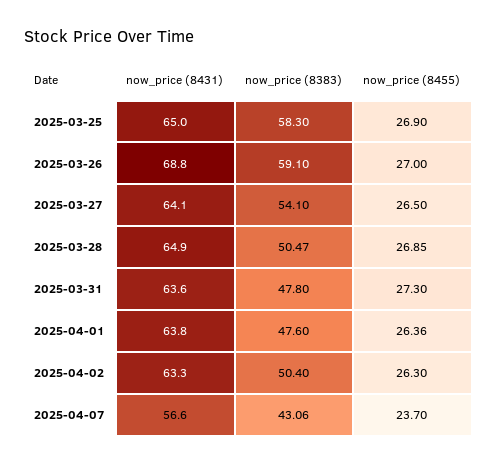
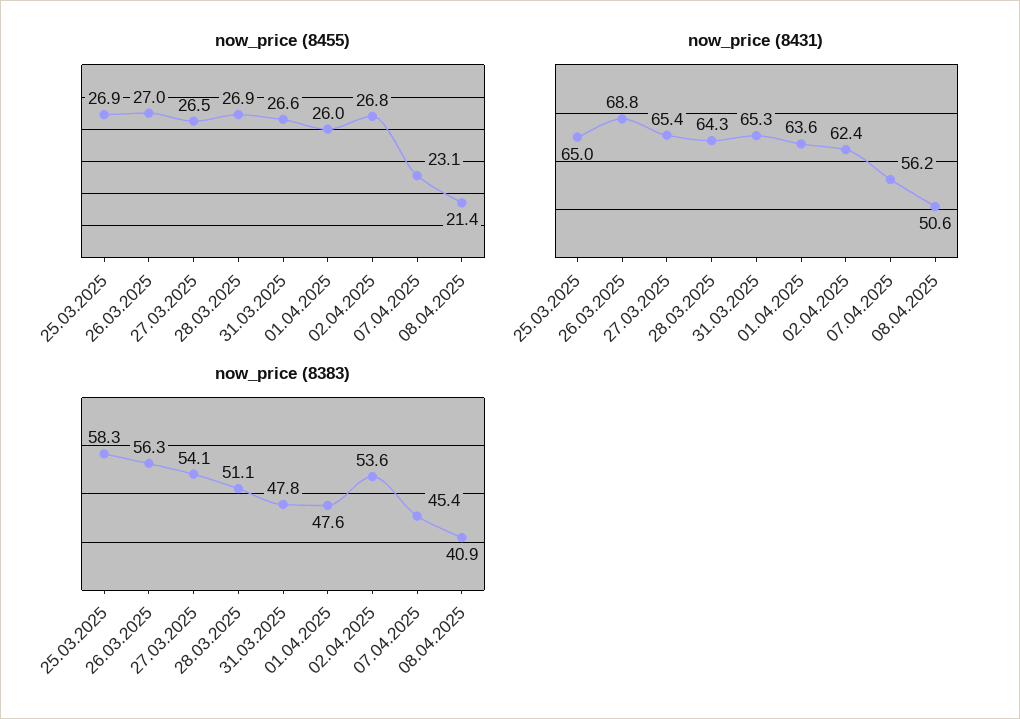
now_price (8383), 2025-03-26: 59.1 -> 56.3
now_price (8431), 2025-03-27: 64.1 -> 65.4
now_price (8431), 2025-03-28: 64.9 -> 64.3
now_price (8383), 2025-03-28: 50.47 -> 51.1
now_price (8431), 2025-03-31: 63.6 -> 65.3
now_price (8455), 2025-03-31: 27.3 -> 26.6
now_price (8431), 2025-04-01: 63.8 -> 63.6
now_price (8455), 2025-04-01: 26.36 -> 26
now_price (8431), 2025-04-02: 63.3 -> 62.4
now_price (8383), 2025-04-02: 50.4 -> 53.6
now_price (8455), 2025-04-02: 26.3 -> 26.8
now_price (8431), 2025-04-07: 56.6 -> 56.2
now_price (8383), 2025-04-07: 43.06 -> 45.4
now_price (8455), 2025-04-07: 23.7 -> 23.1
now_price (8455), 08.04.2025: none -> 21.4
now_price (8431), 08.04.2025: none -> 50.6
now_price (8383), 08.04.2025: none -> 40.9

